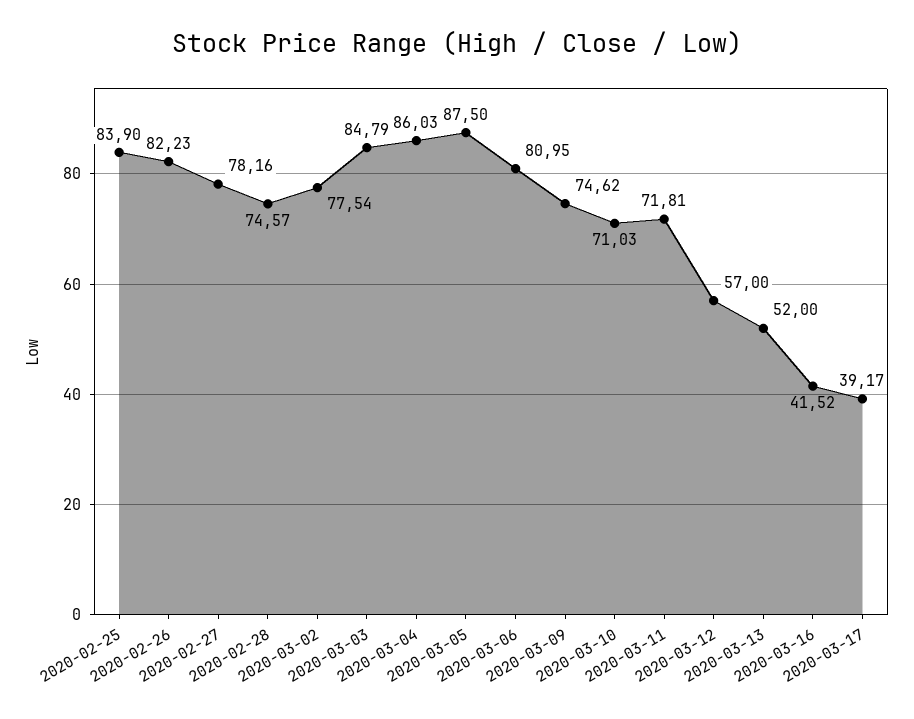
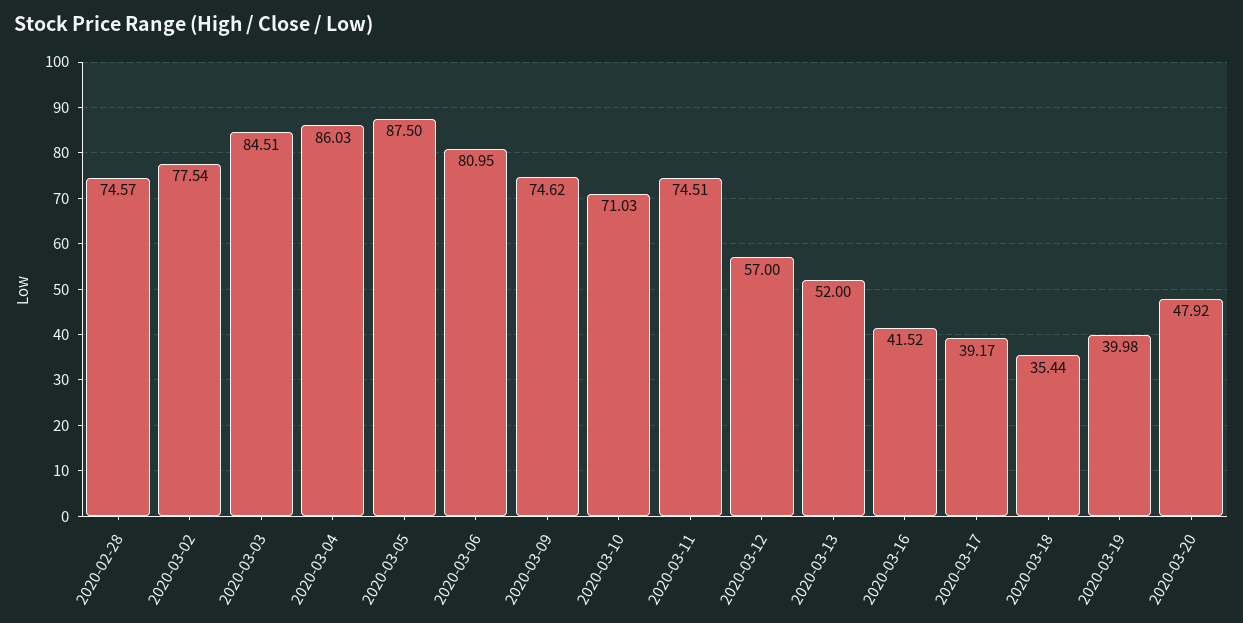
2020-02-25: 83.9 -> none
2020-02-26: 82.23 -> none
2020-02-27: 78.16 -> none
2020-03-03: 84.79 -> 84.51
2020-03-11: 71.81 -> 74.51
2020-03-18: none -> 35.44
2020-03-19: none -> 39.98
2020-03-20: none -> 47.92

